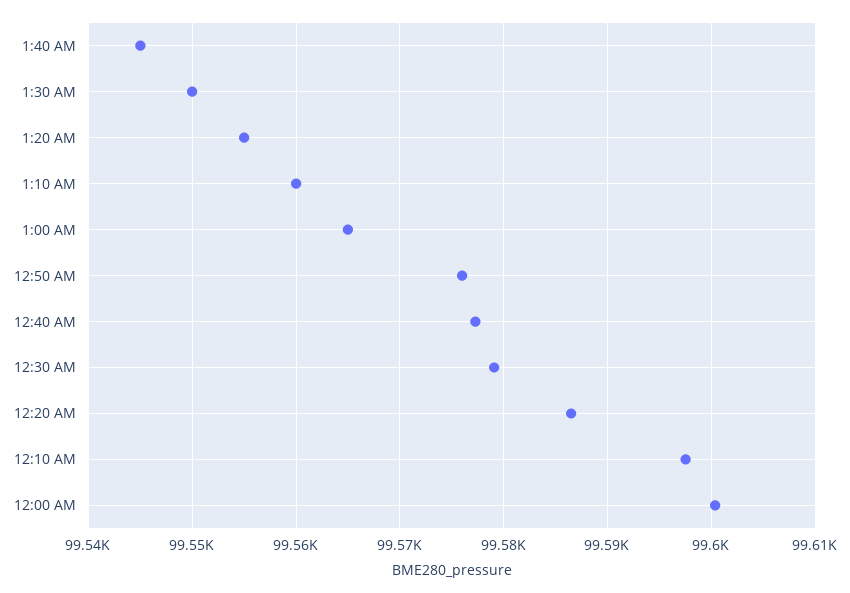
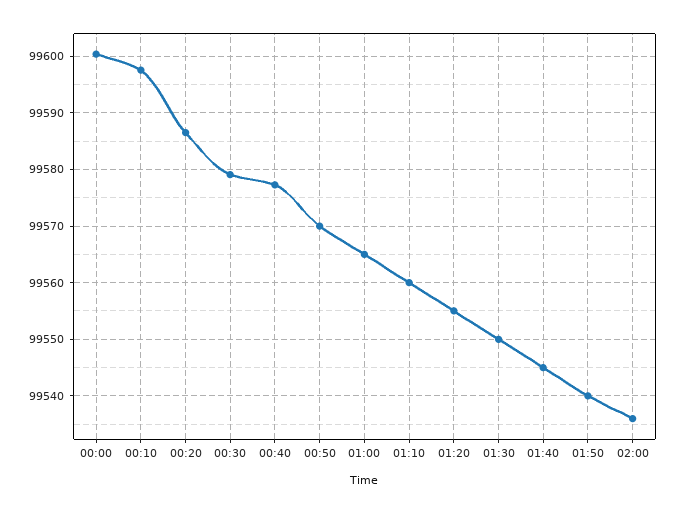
12:50 AM: 99576 -> 99570
01:50: none -> 99540
02:00: none -> 99536

